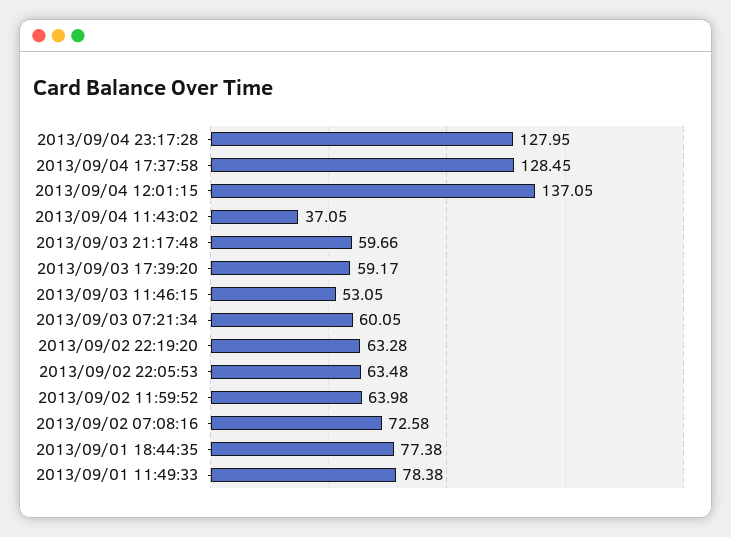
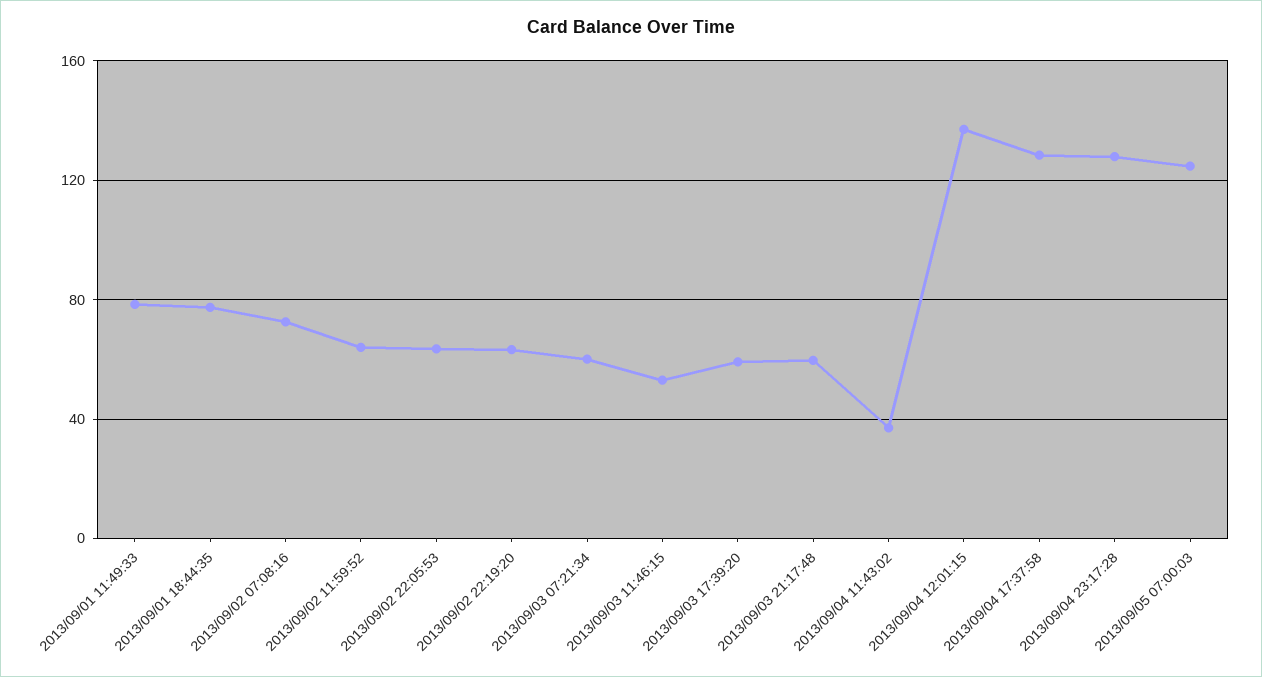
2013/09/05 07:00:03: none -> 125

